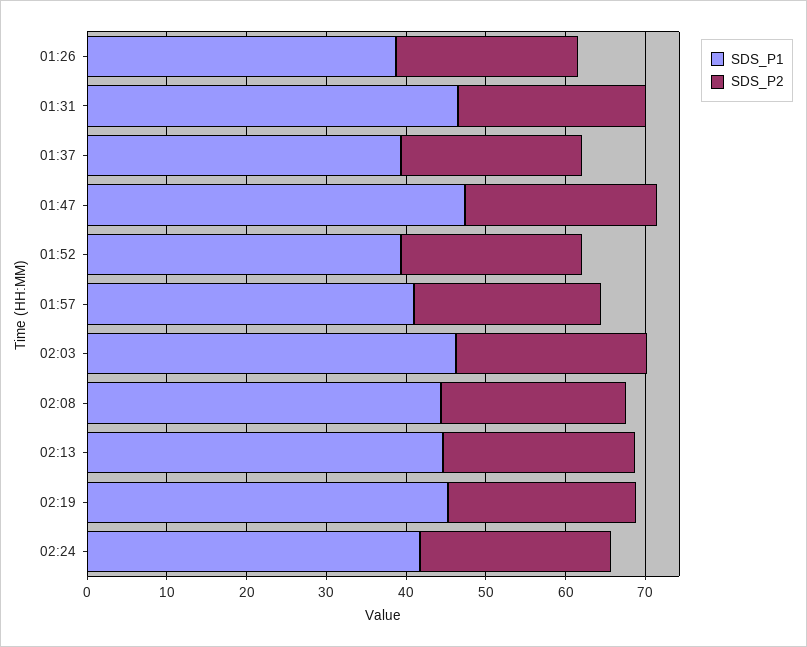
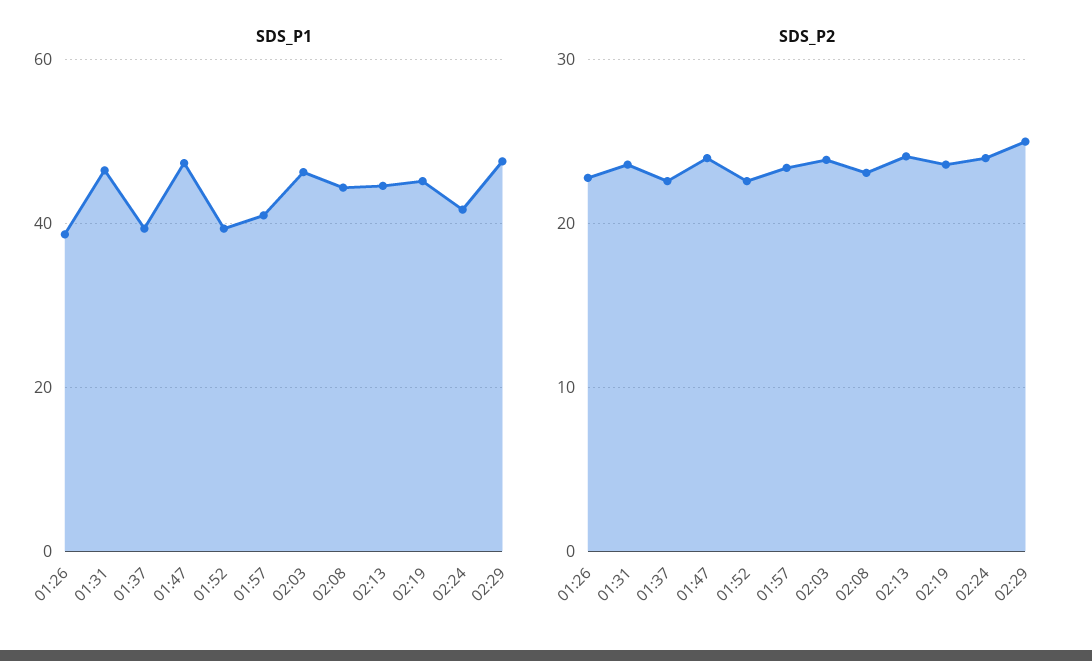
SDS_P1, 02:29: none -> 48
SDS_P2, 02:29: none -> 25

